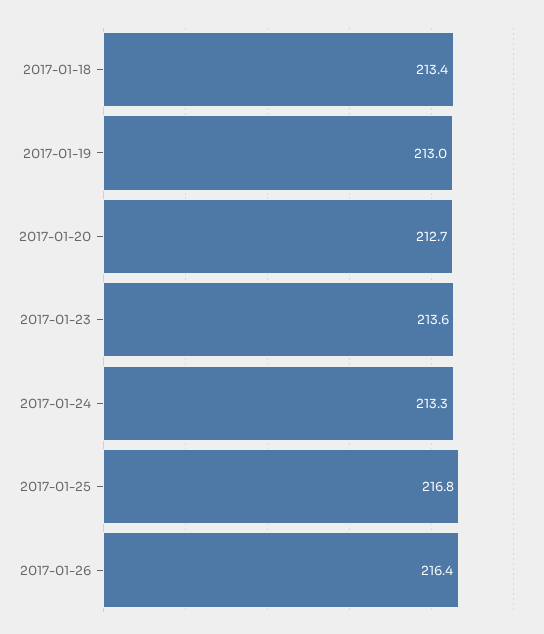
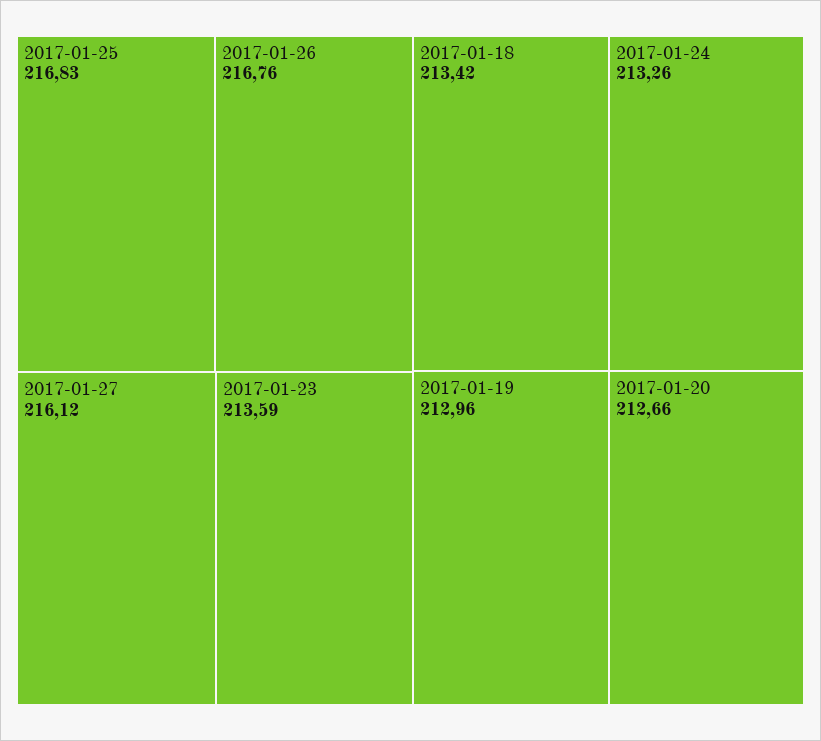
2017-01-26: 216.4 -> 216.76
2017-01-27: none -> 216.12

